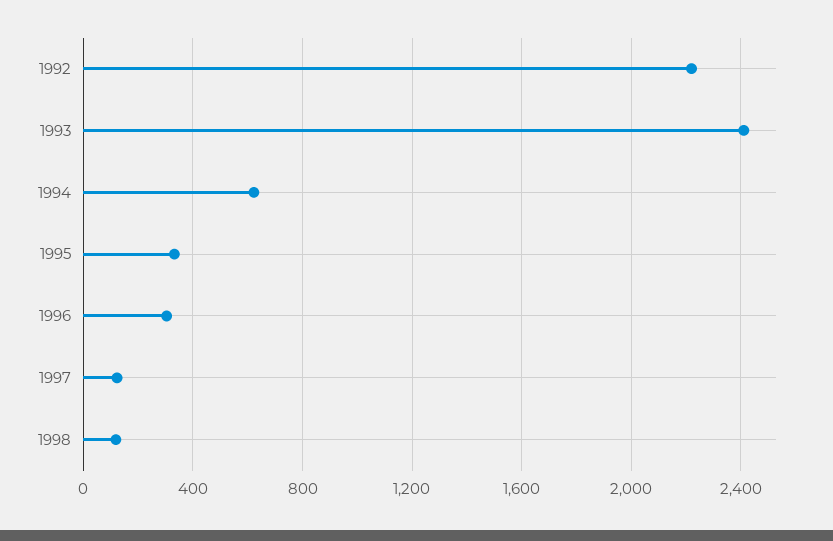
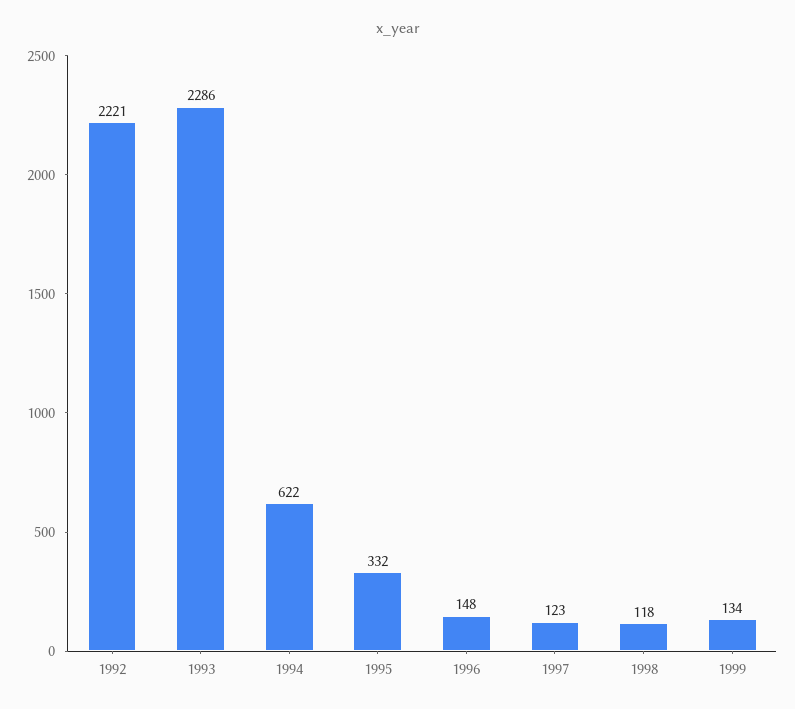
1993: 2400 -> 2286
1996: 300 -> 148
1999: none -> 134

